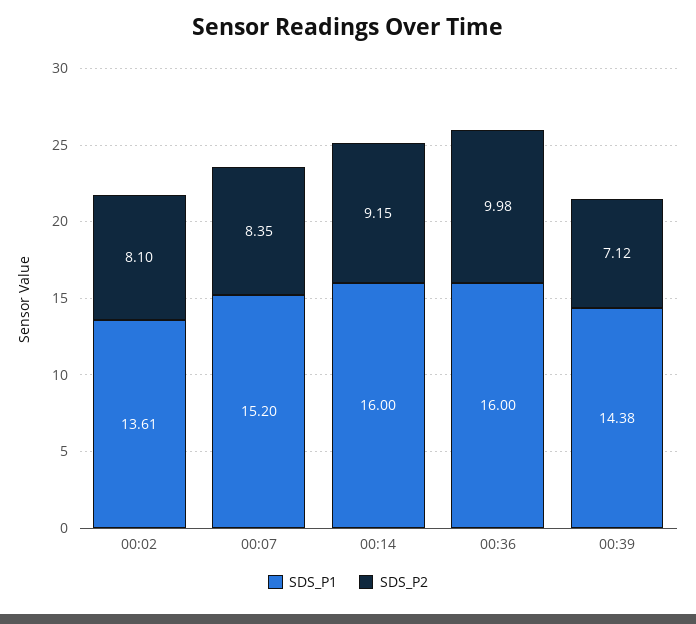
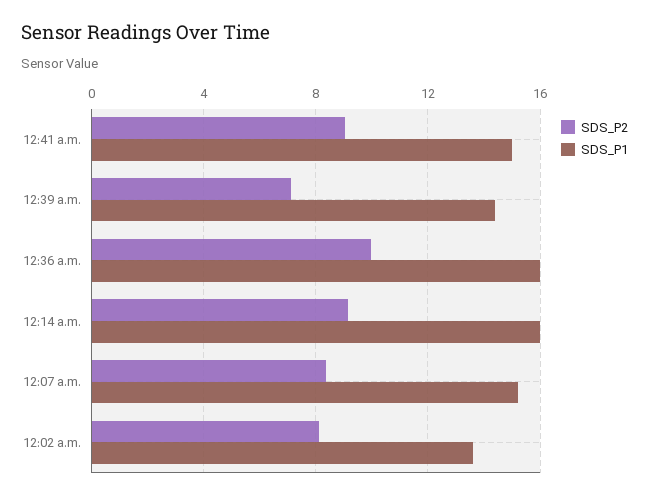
SDS_P2, 12:41 a.m.: none -> 9
SDS_P1, 12:41 a.m.: none -> 15

